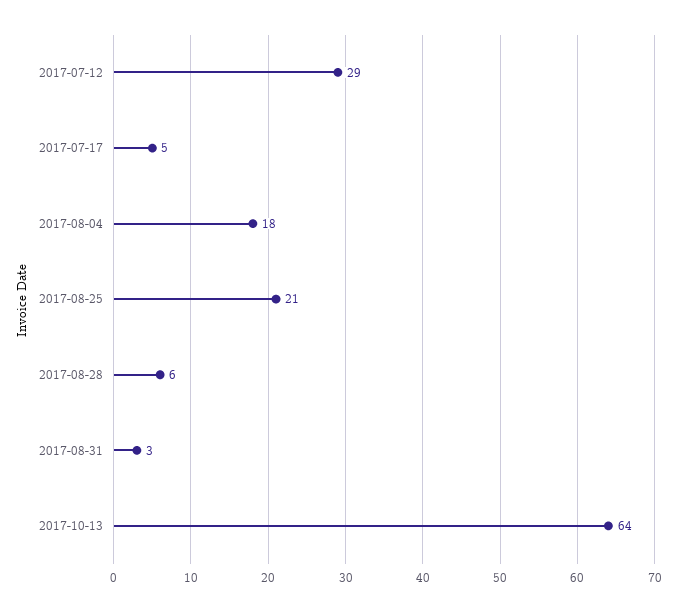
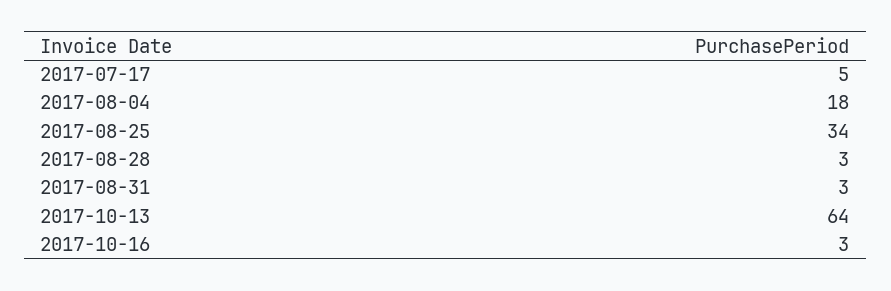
2017-07-12: 29 -> none
2017-08-25: 21 -> 34
2017-08-28: 6 -> 3
2017-10-16: none -> 3

